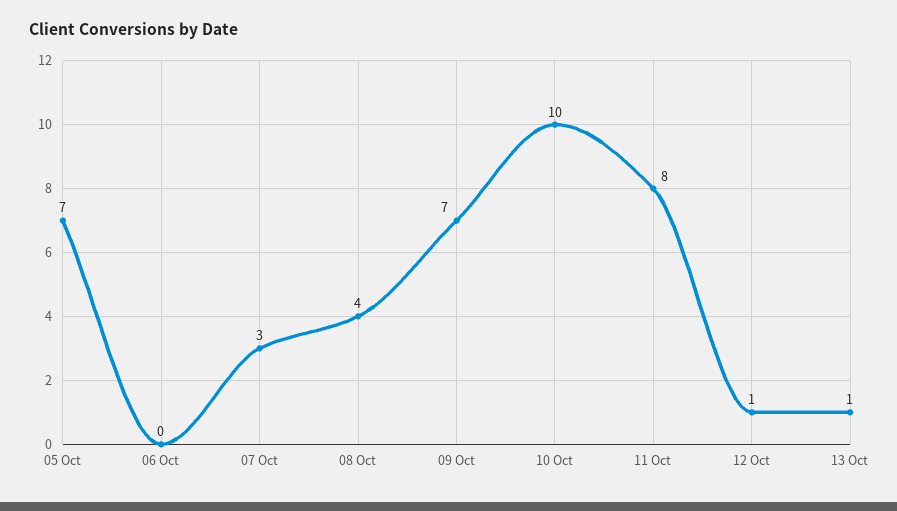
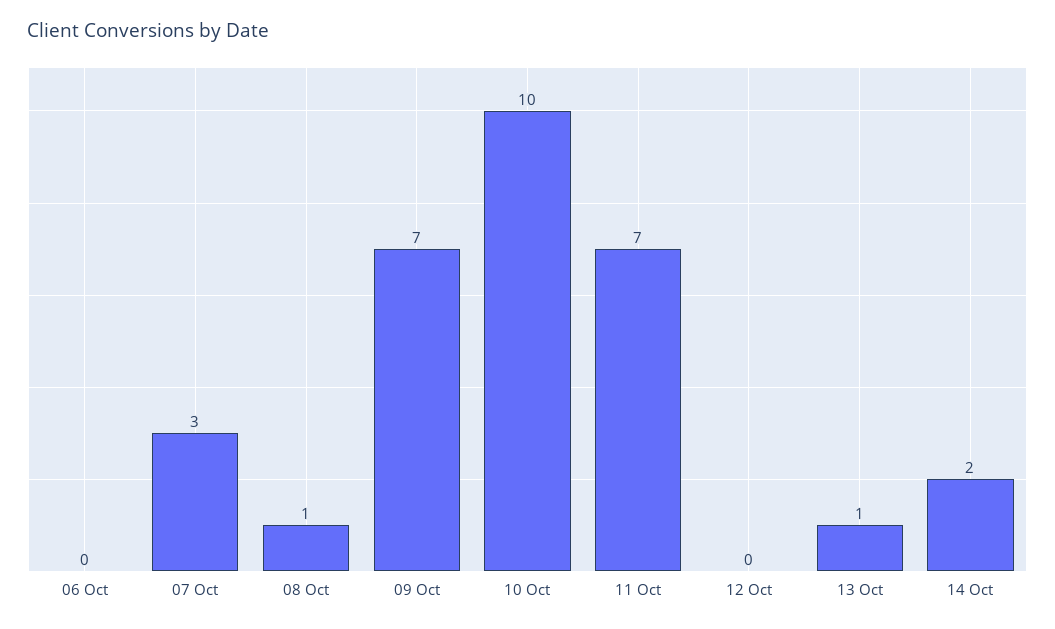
05 Oct: 7 -> none
08 Oct: 4 -> 1
11 Oct: 8 -> 7
12 Oct: 1 -> 0
14 Oct: none -> 2

